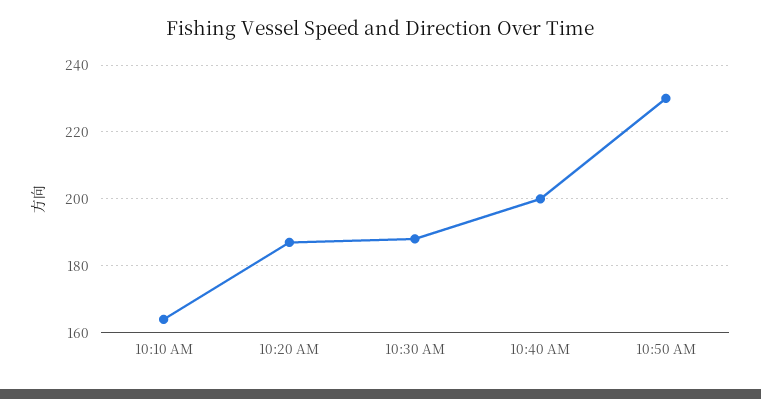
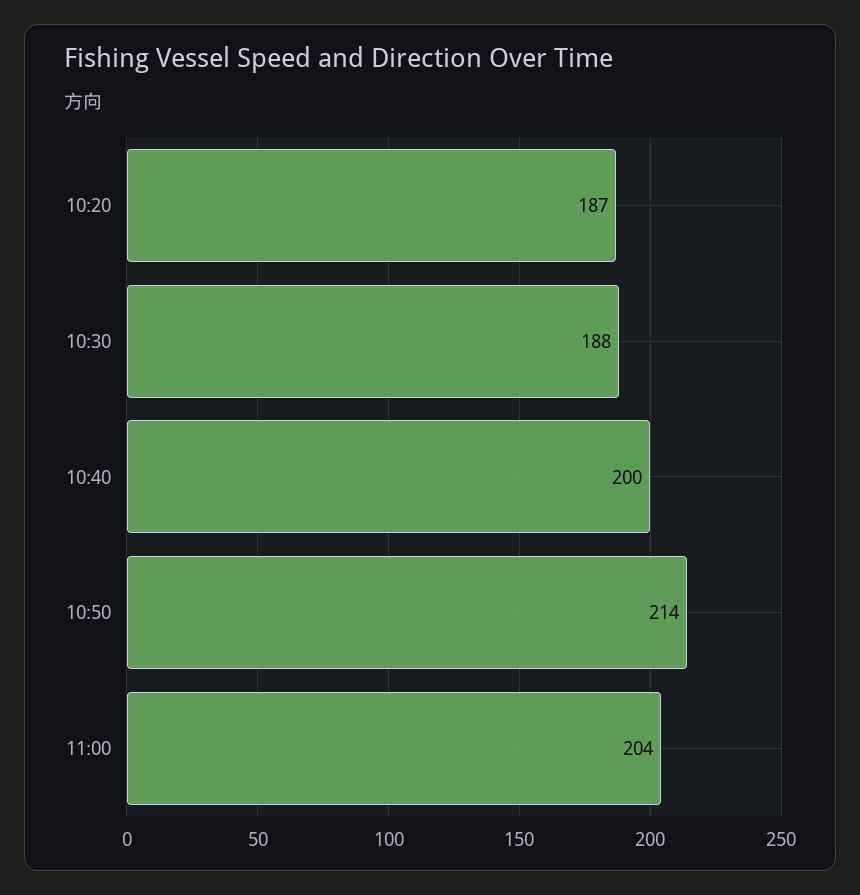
10:10 AM: 165 -> none
10:50 AM: 230 -> 214
11:00: none -> 204

